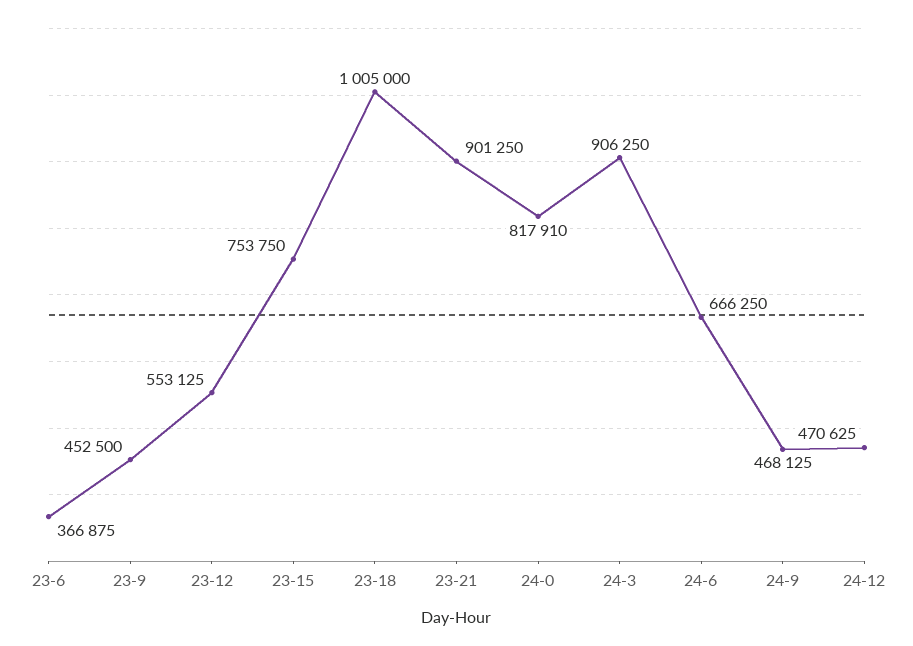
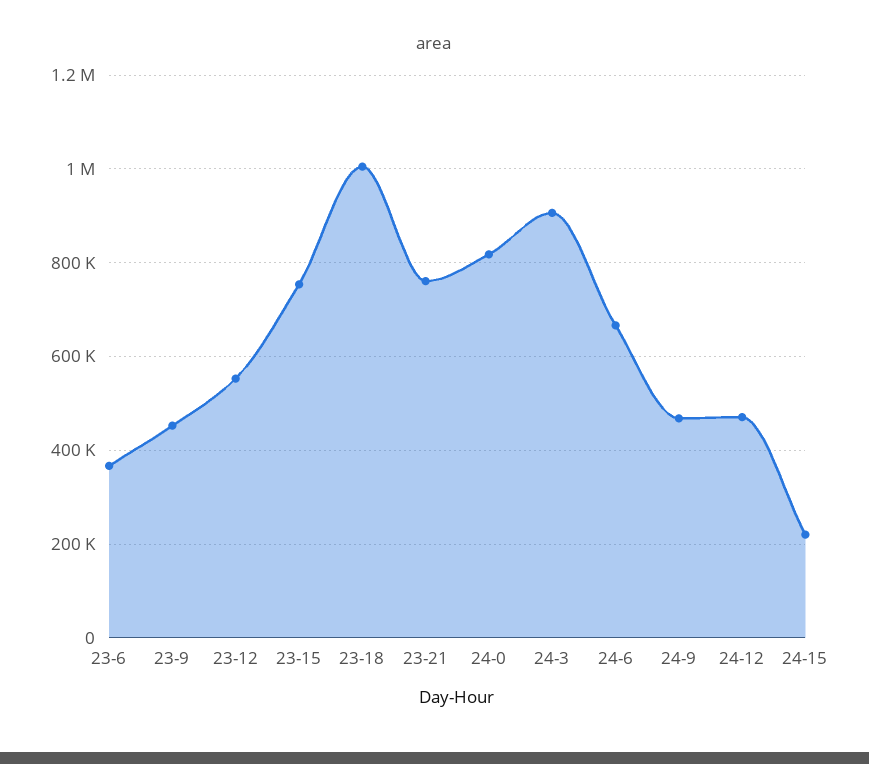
23-21: 901250 -> 760000
24-15: none -> 220000

